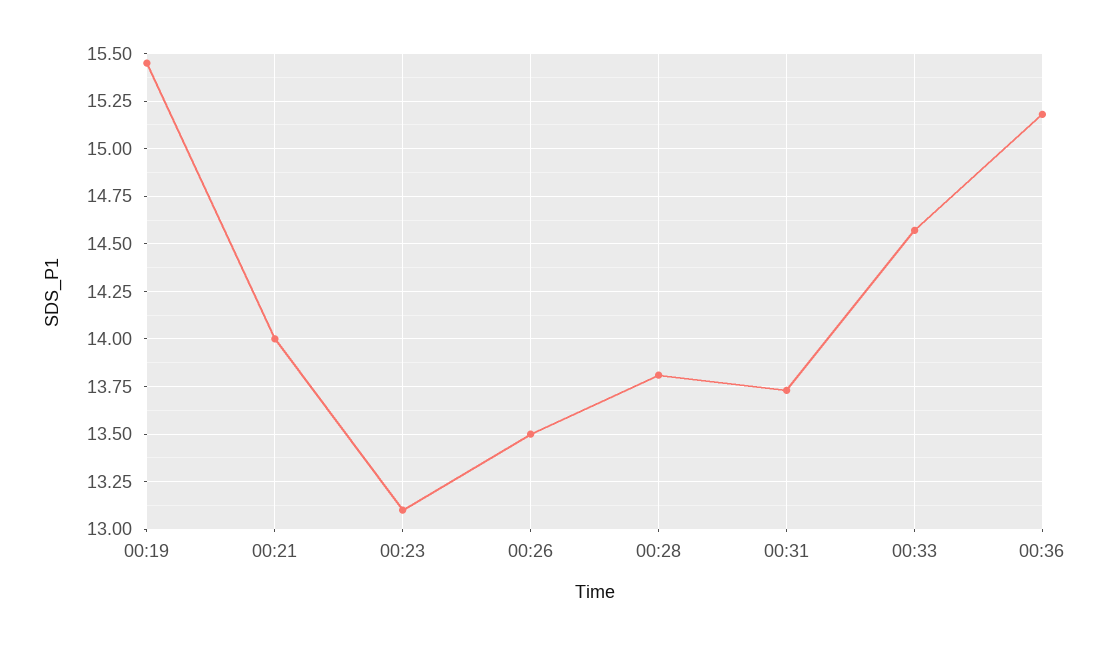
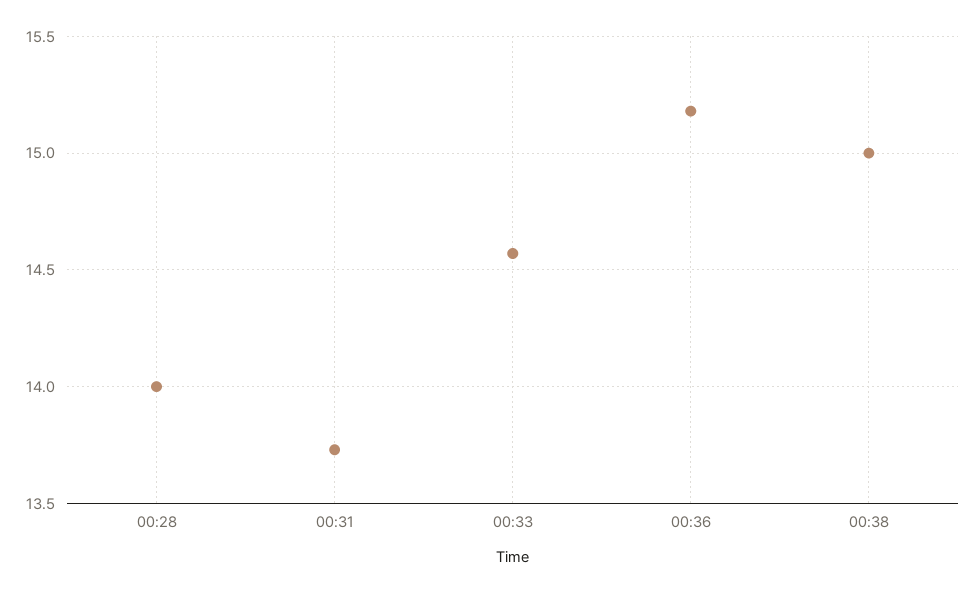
00:19: 15.45 -> none
00:21: 14 -> none
00:23: 13.1 -> none
00:26: 13.5 -> none
00:28: 13.8 -> 14
00:38: none -> 15

